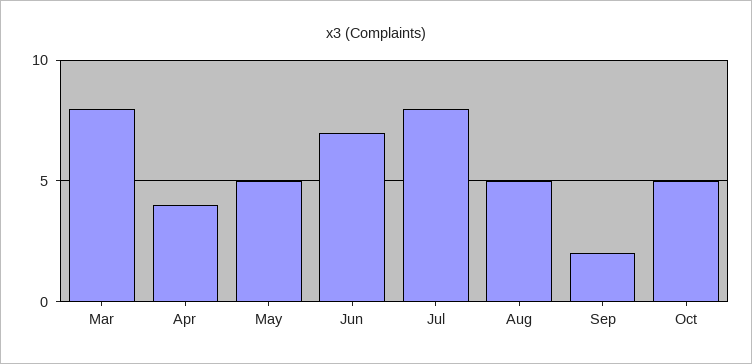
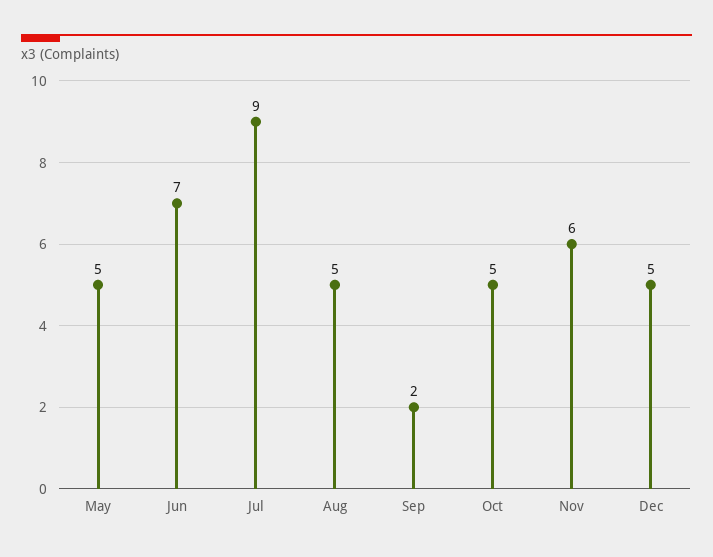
Mar: 8 -> none
Apr: 4 -> none
Jul: 8 -> 9
Nov: none -> 6
Dec: none -> 5

